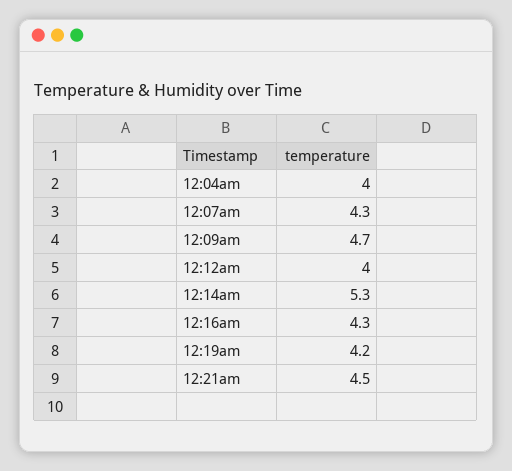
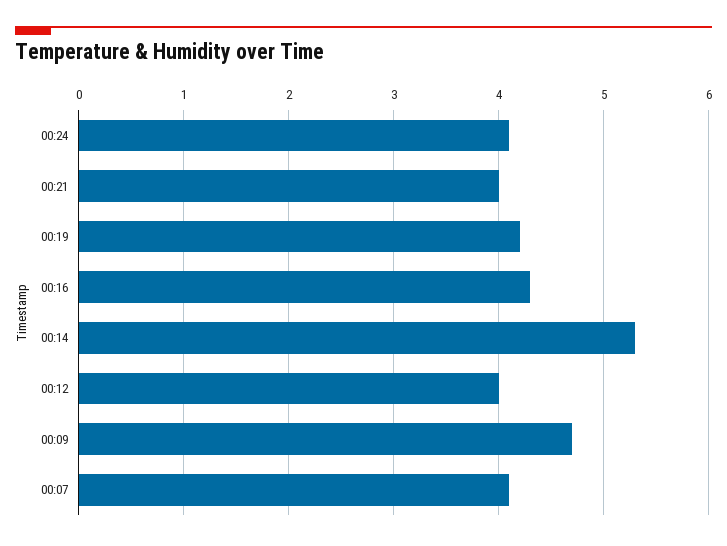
12:04am: 4 -> none
12:07am: 4.3 -> 4.1
12:21am: 4.5 -> 4
00:24: none -> 4.1

